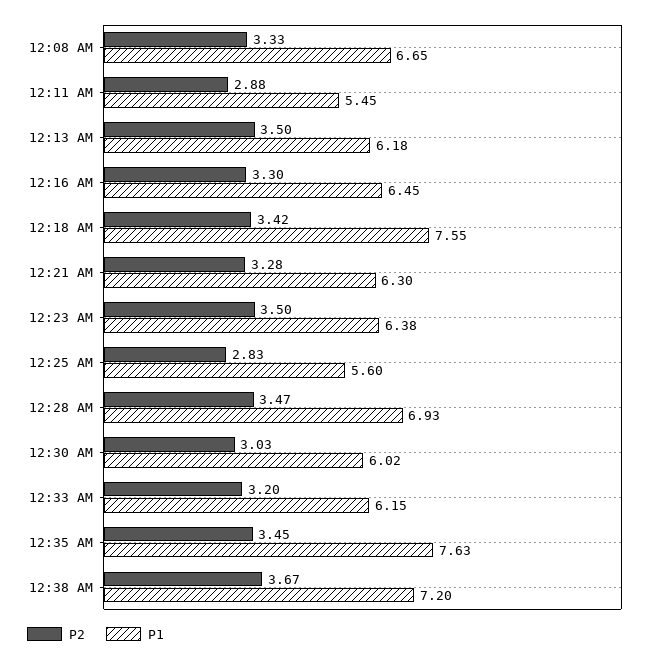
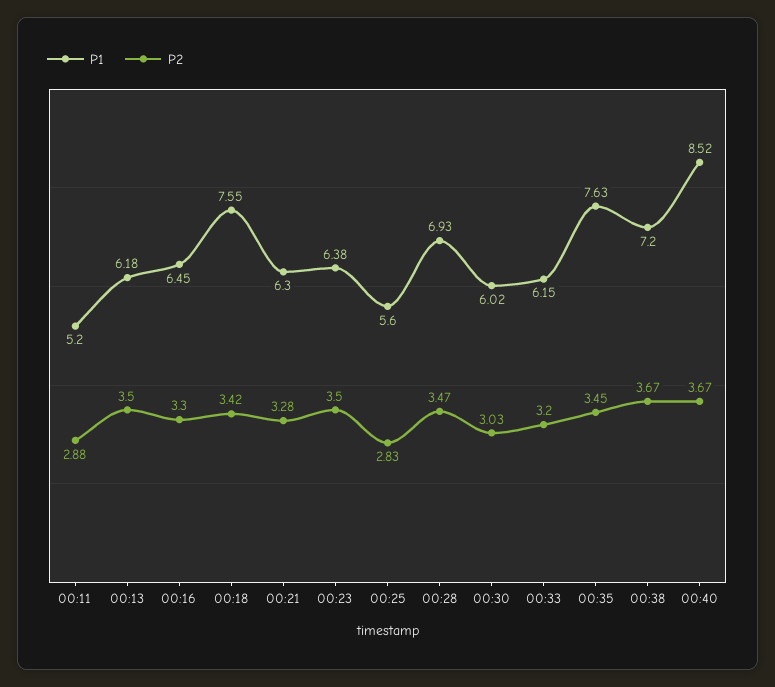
P2, 12:08 AM: 3.33 -> none
P1, 12:08 AM: 6.65 -> none
P1, 12:11 AM: 5.45 -> 5.2
P1, 00:40: none -> 8.52
P2, 00:40: none -> 3.67

